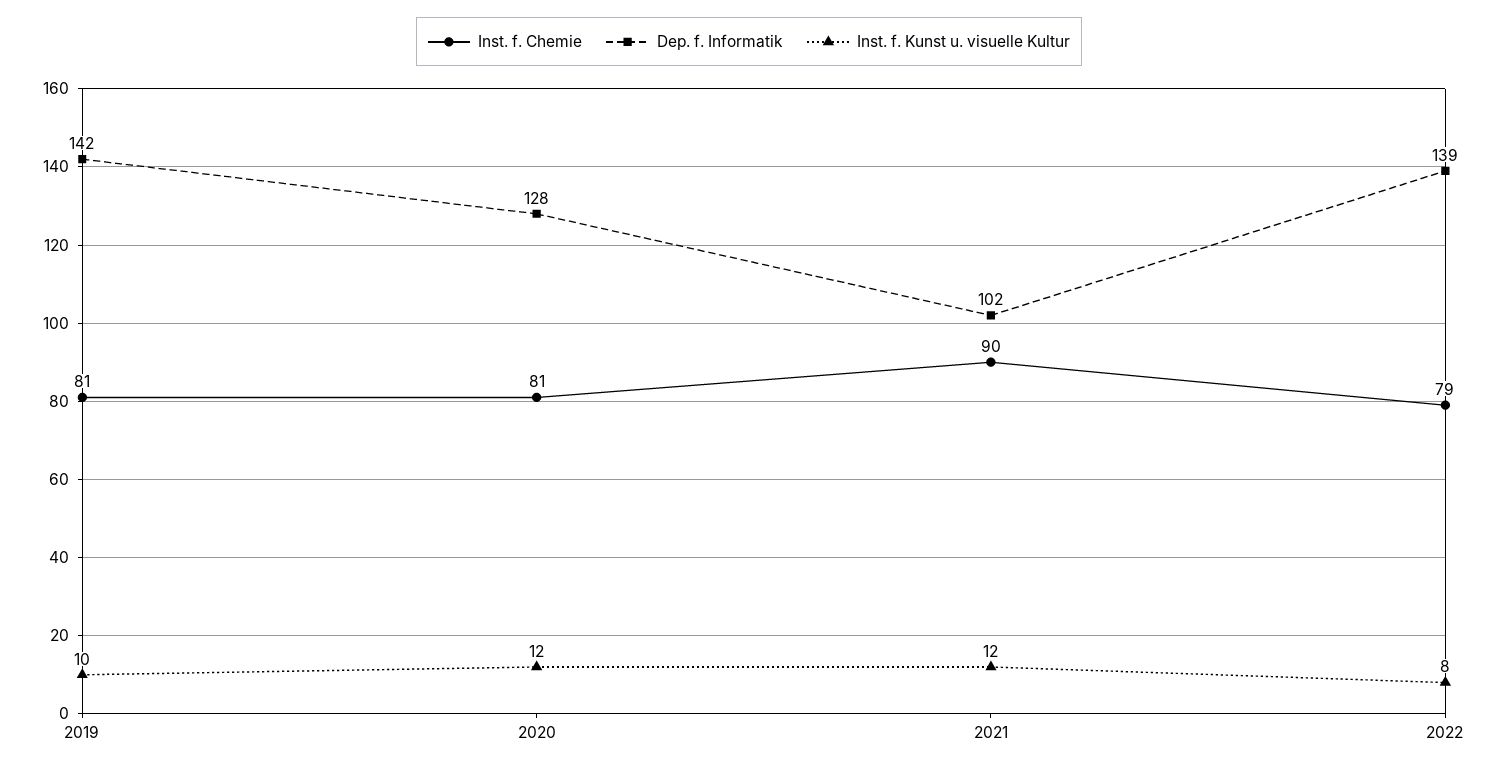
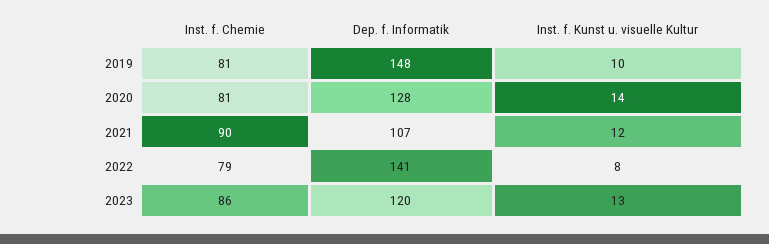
Dep. f. Informatik, 2019: 142 -> 148
Inst. f. Kunst u. visuelle Kultur, 2020: 12 -> 14
Dep. f. Informatik, 2021: 102 -> 107
Dep. f. Informatik, 2022: 139 -> 141
Inst. f. Chemie, 2023: none -> 86
Dep. f. Informatik, 2023: none -> 120
Inst. f. Kunst u. visuelle Kultur, 2023: none -> 13

